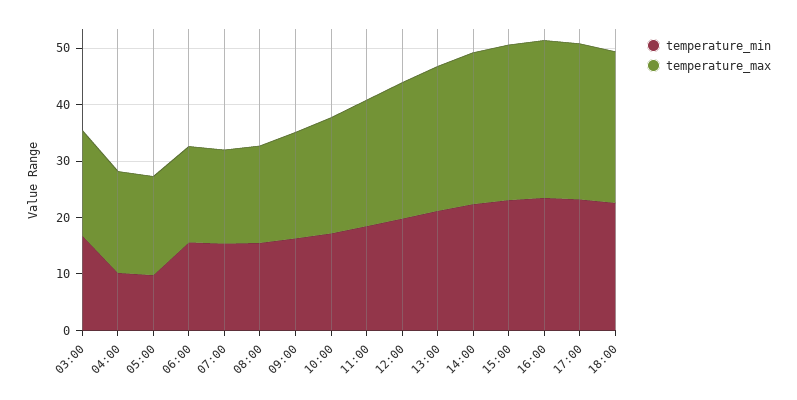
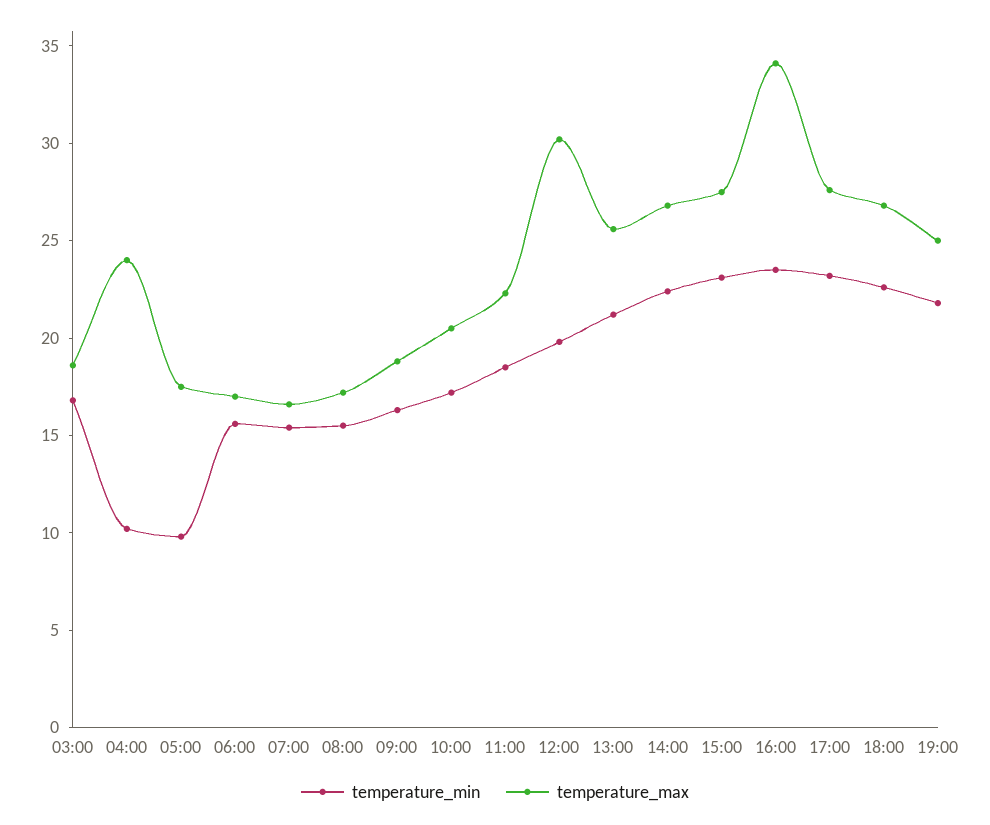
temperature_max, 04:00: 18 -> 24
temperature_max, 12:00: 24 -> 30
temperature_max, 16:00: 28 -> 34
temperature_min, 19:00: none -> 22
temperature_max, 19:00: none -> 25

